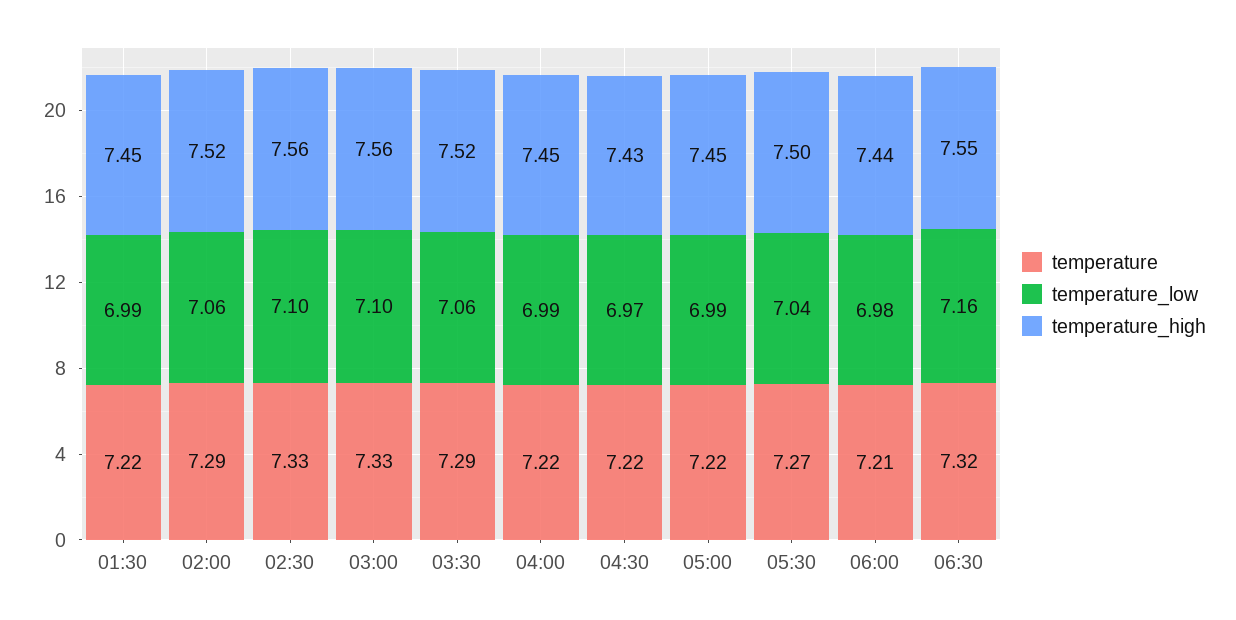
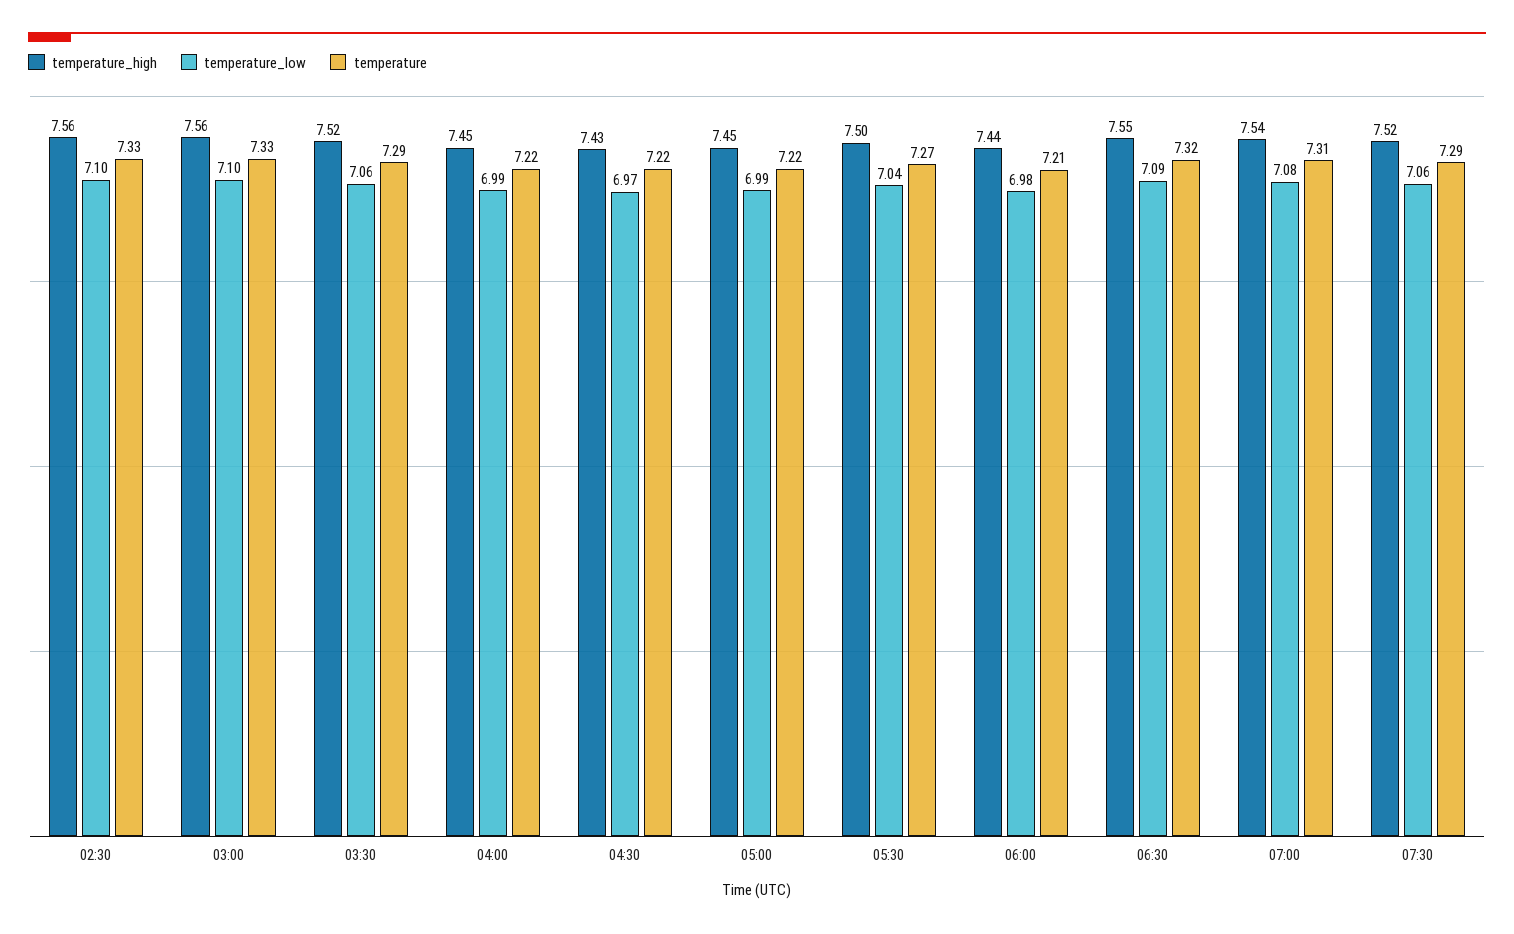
temperature, 01:30: 7.22 -> none
temperature_low, 01:30: 6.99 -> none
temperature_high, 01:30: 7.45 -> none
temperature, 02:00: 7.29 -> none
temperature_low, 02:00: 7.06 -> none
temperature_high, 02:00: 7.52 -> none
temperature_low, 06:30: 7.16 -> 7.09
temperature_high, 07:00: none -> 7.54
temperature_low, 07:00: none -> 7.08
temperature, 07:00: none -> 7.31
temperature_high, 07:30: none -> 7.52
temperature_low, 07:30: none -> 7.06
temperature, 07:30: none -> 7.29

